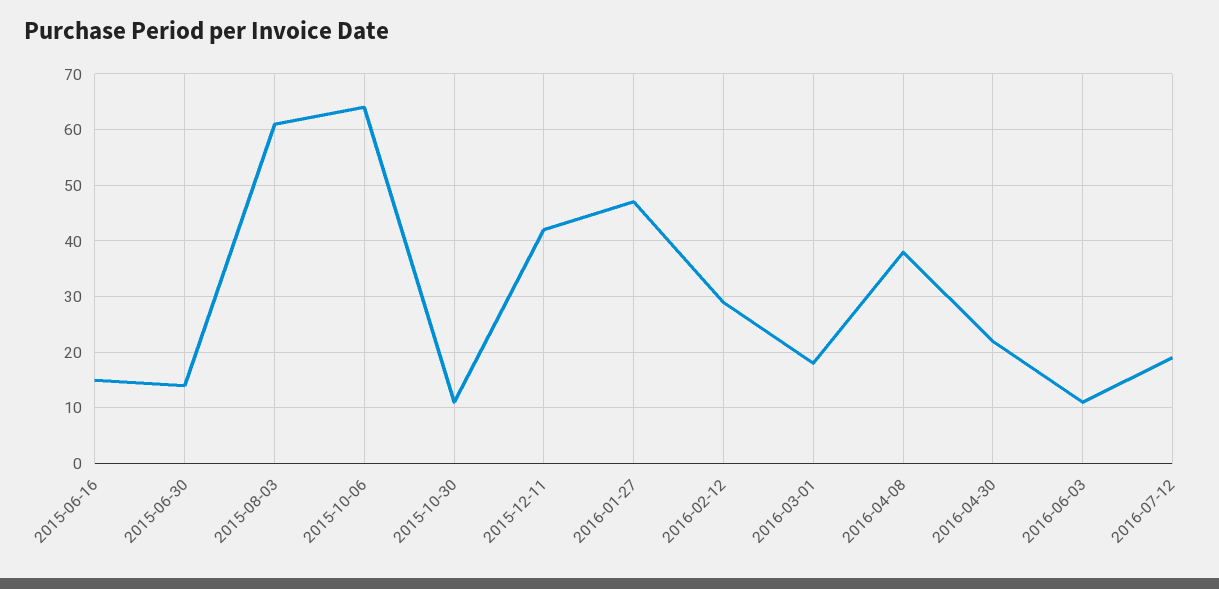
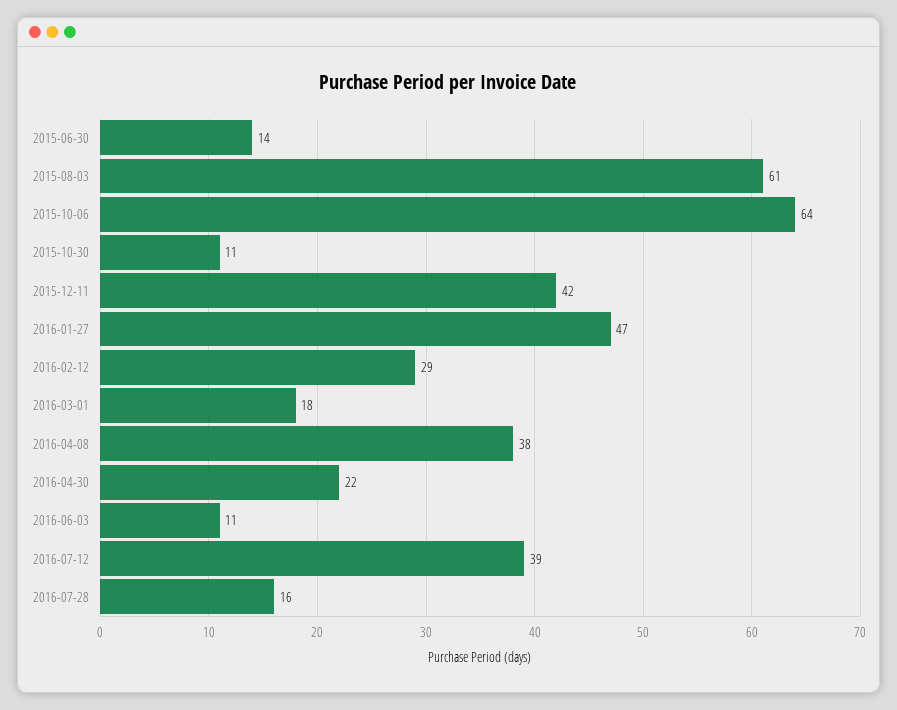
2015-06-16: 15 -> none
2016-07-12: 20 -> 39
2016-07-28: none -> 16

